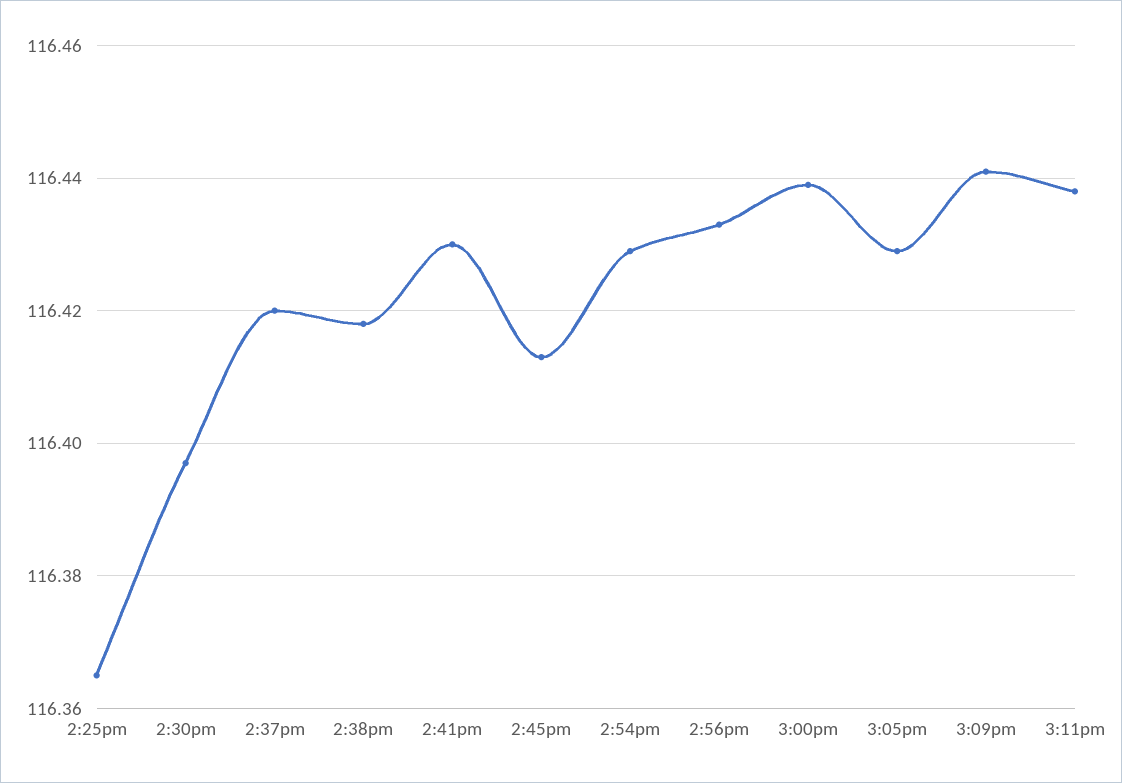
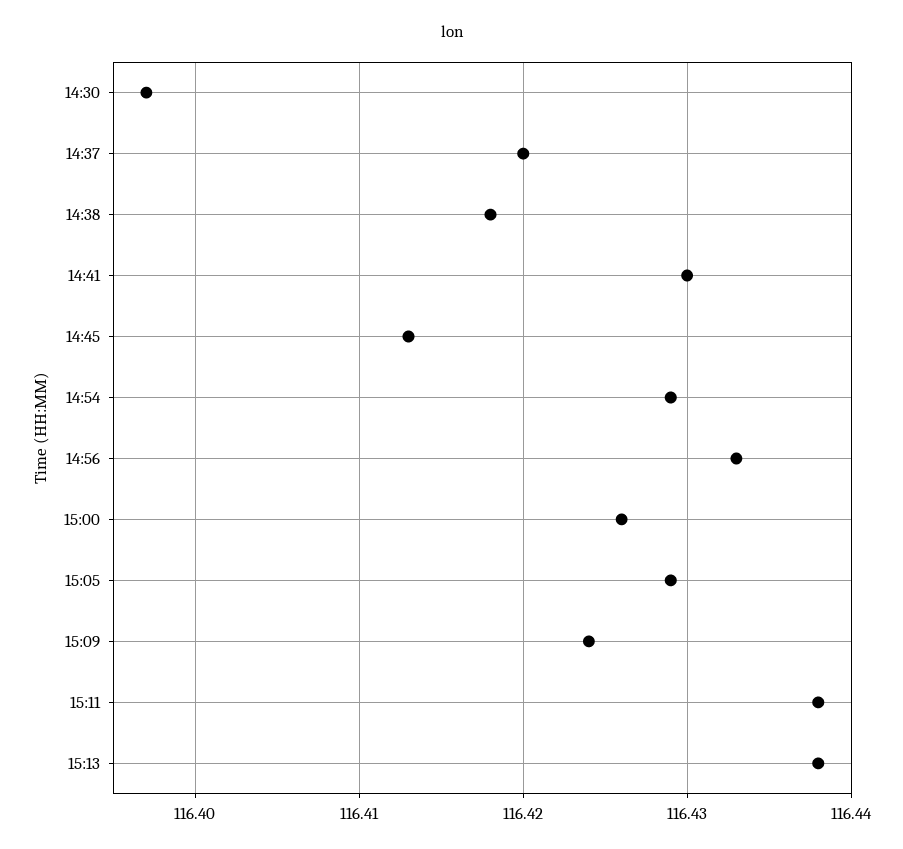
2:25pm: 116.365 -> none
3:00pm: 116.44 -> 116.426
3:09pm: 116.44 -> 116.424
15:13: none -> 116.438

